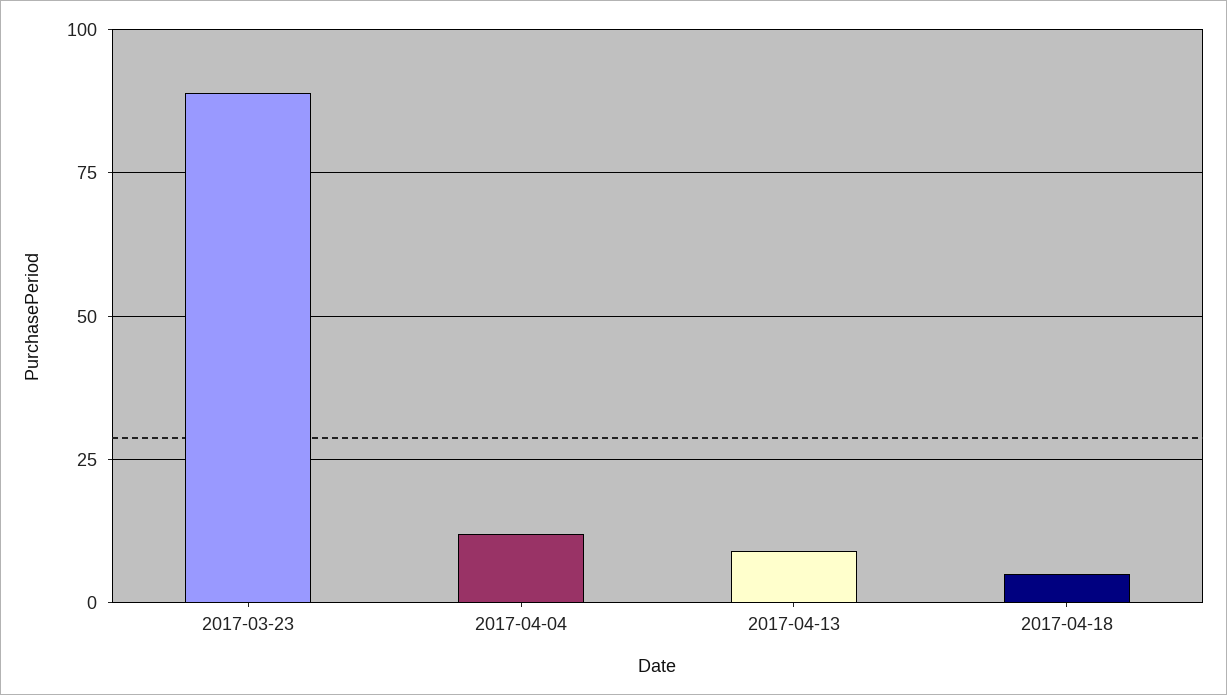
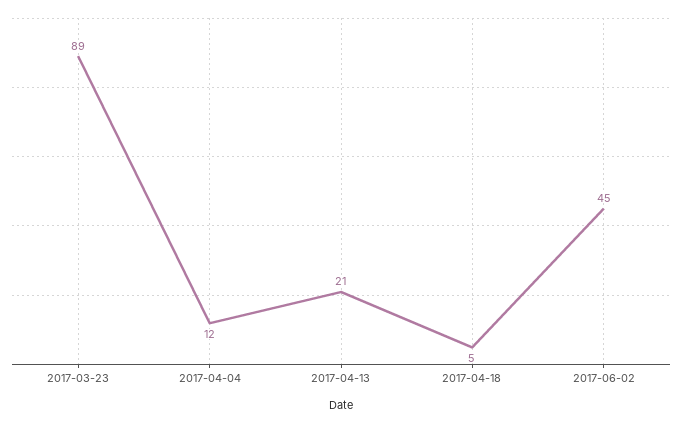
2017-04-13: 10 -> 21
2017-06-02: none -> 45

